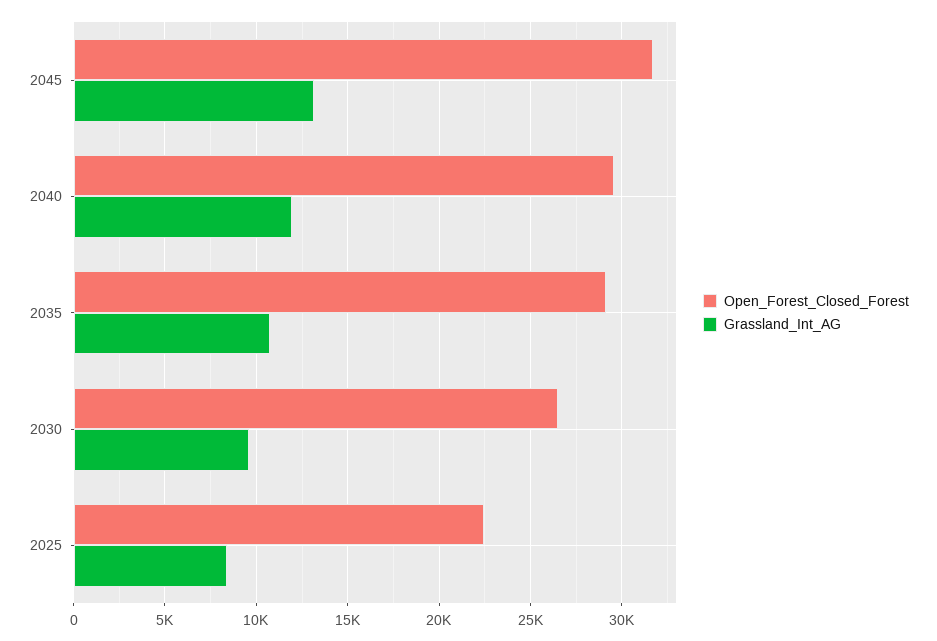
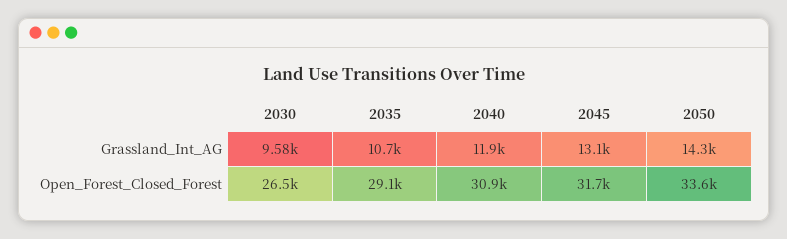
Open_Forest_Closed_Forest, 2040: 29500 -> 30900
Open_Forest_Closed_Forest, 2025: 22500 -> none
Grassland_Int_AG, 2025: 8500 -> none
Grassland_Int_AG, 2050: none -> 14300
Open_Forest_Closed_Forest, 2050: none -> 33600

